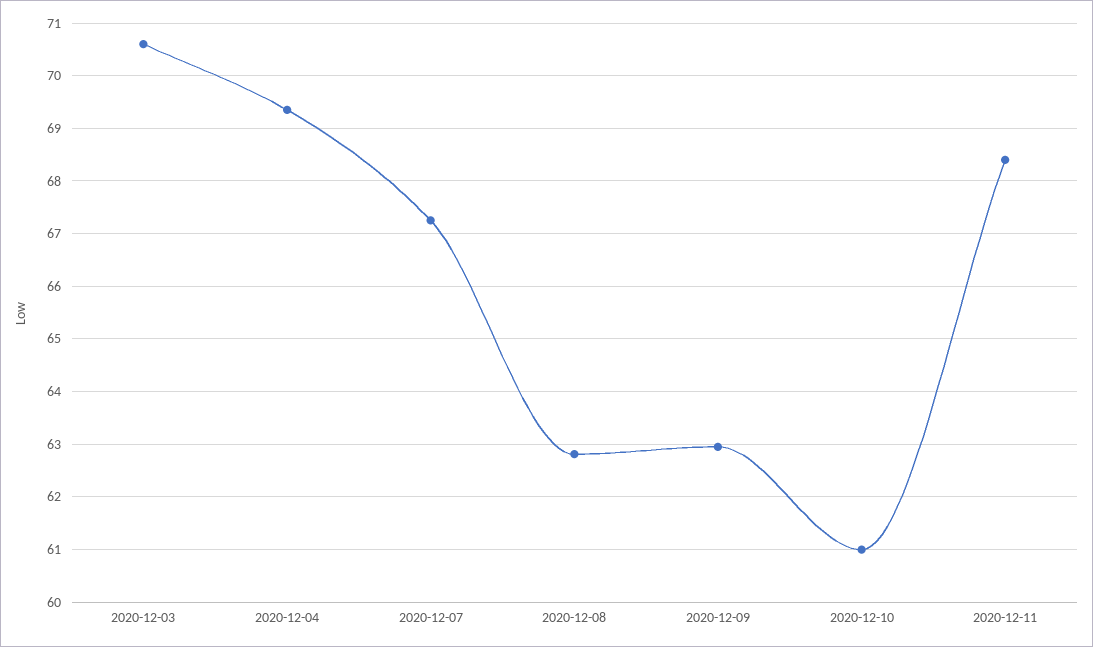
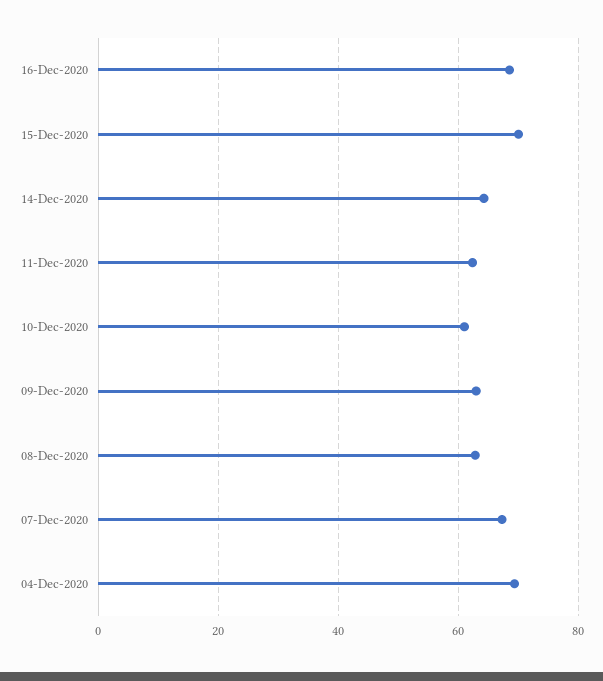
2020-12-03: 70.6 -> none
2020-12-11: 68.4 -> 62
16-Dec-2020: none -> 68
15-Dec-2020: none -> 70
14-Dec-2020: none -> 64

